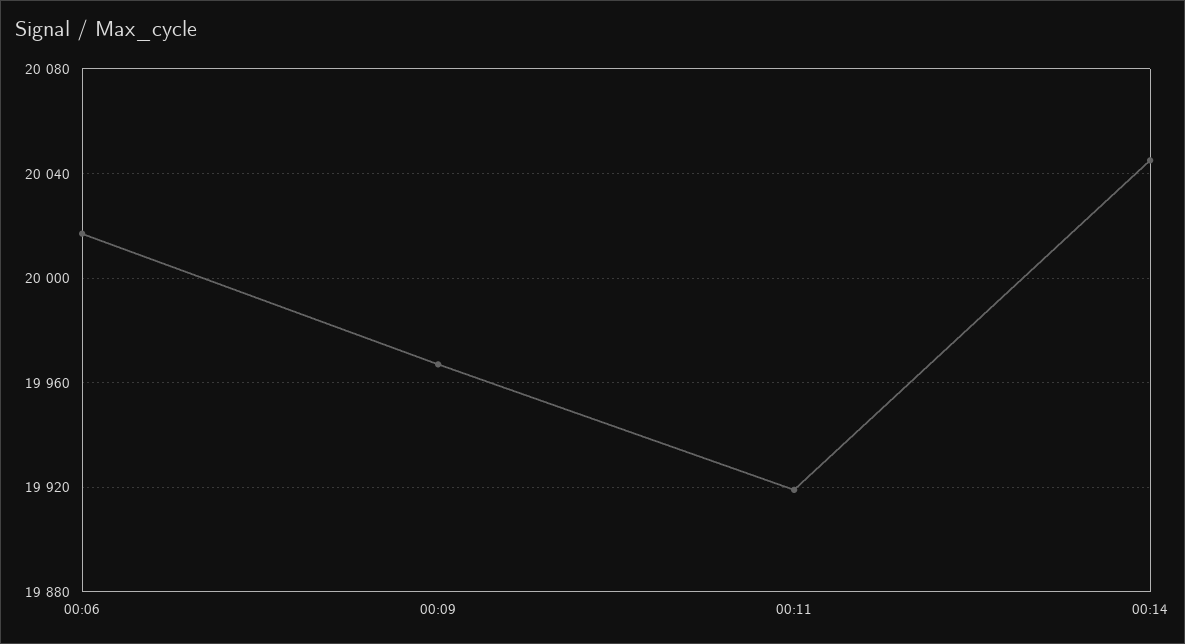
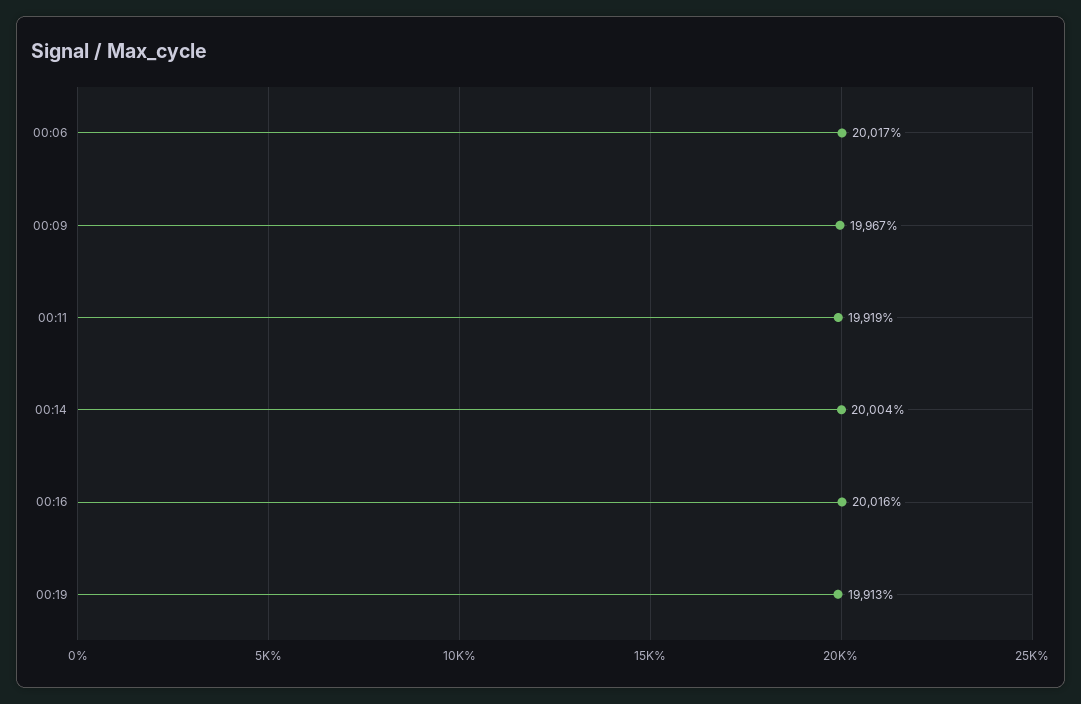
00:14: 20045 -> 20004
00:16: none -> 20016
00:19: none -> 19913

